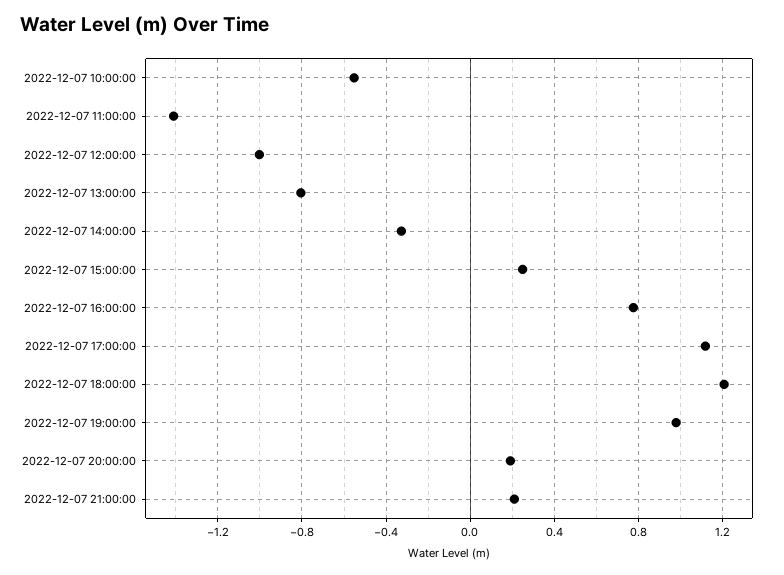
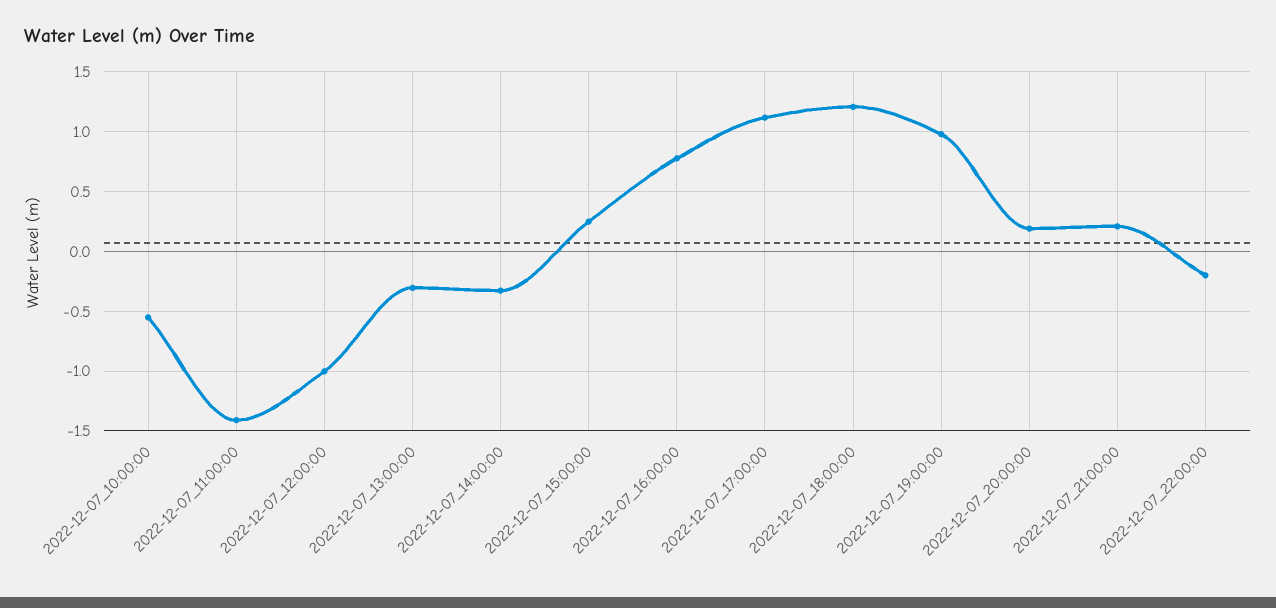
2022-12-07 13:00:00: -0.8 -> -0.3
2022-12-07_22:00:00: none -> -0.2

